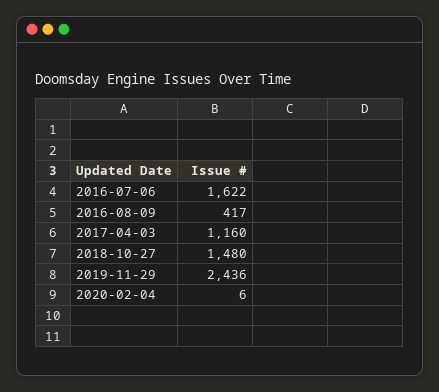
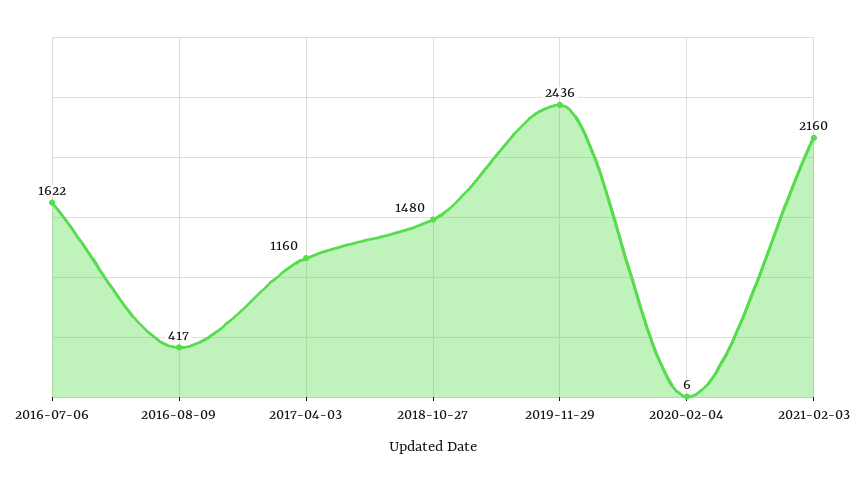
2021-02-03: none -> 2160

